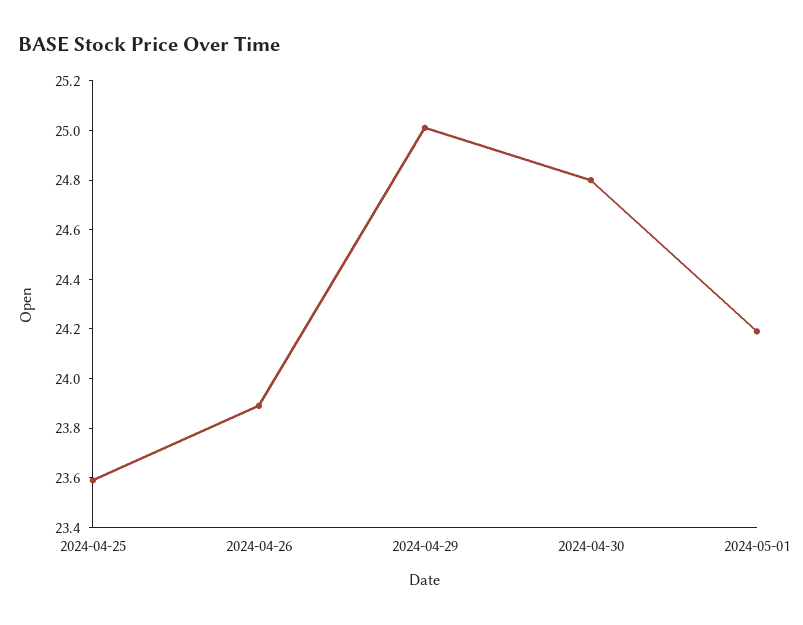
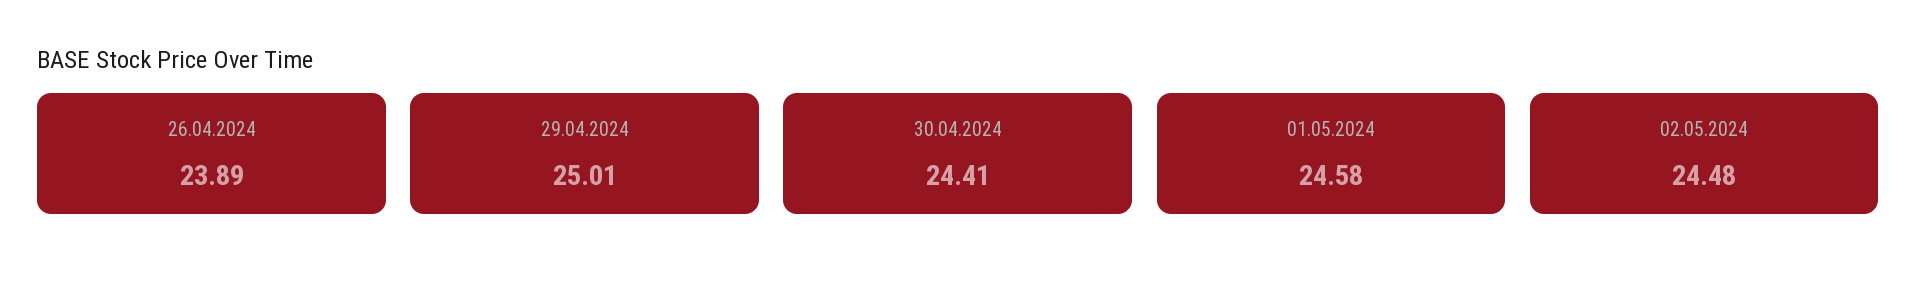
2024-04-25: 23.6 -> none
2024-04-30: 24.8 -> 24.41
2024-05-01: 24.2 -> 24.58
02.05.2024: none -> 24.48

